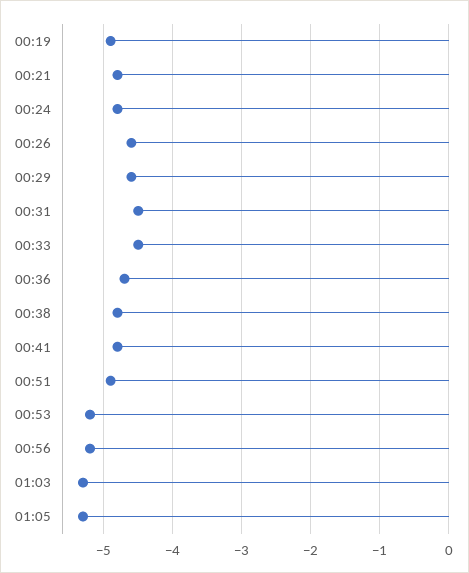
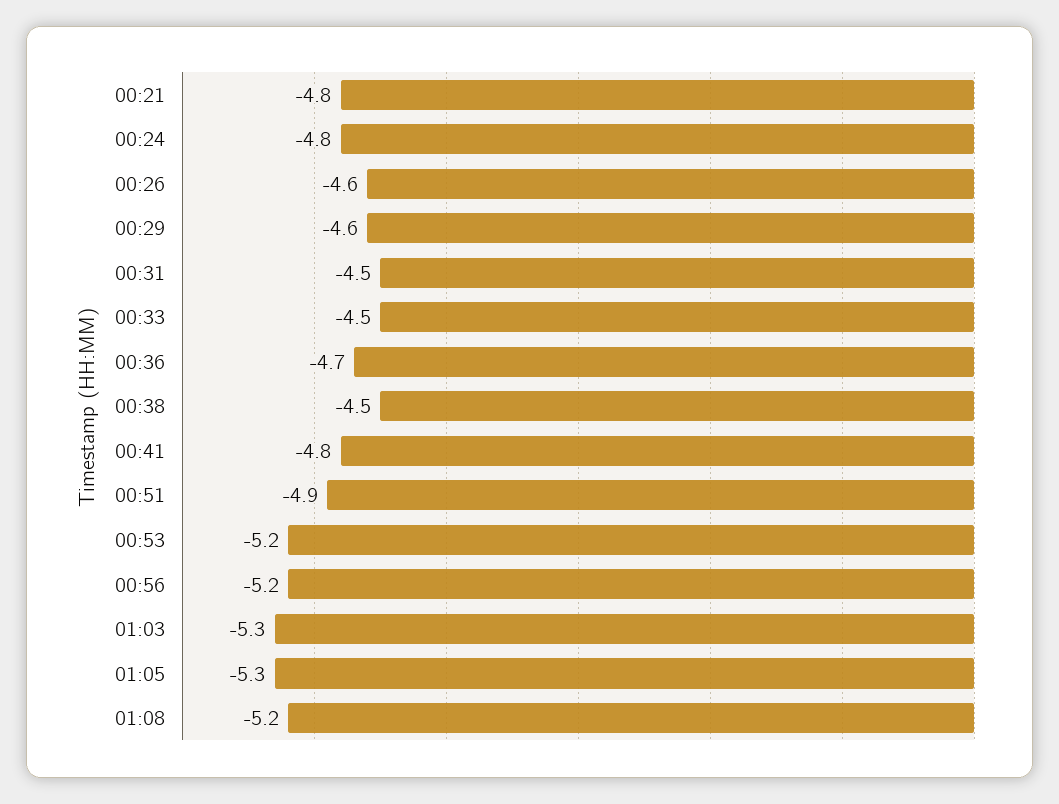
00:19: -4.9 -> none
00:38: -4.8 -> -4.5
01:08: none -> -5.2

